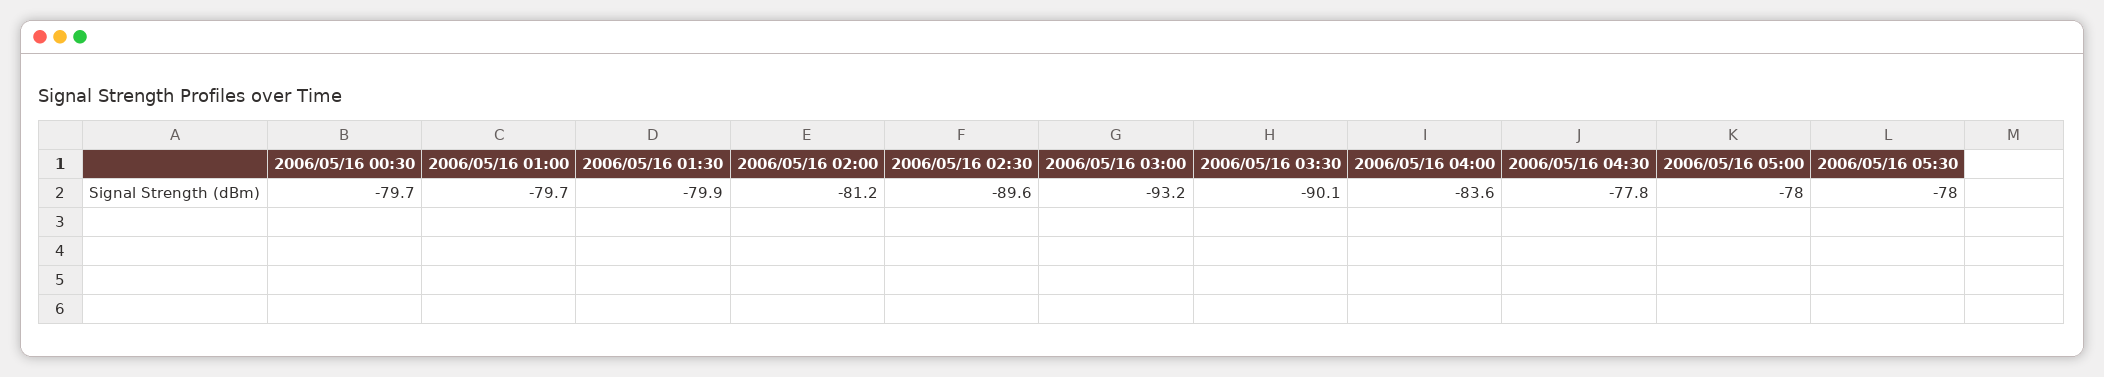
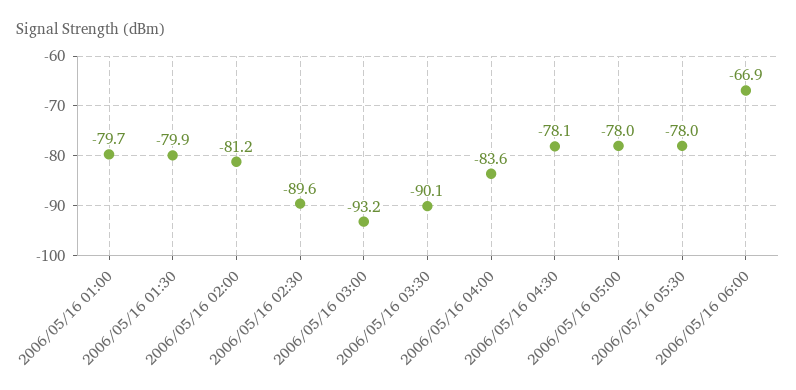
2006/05/16 00:30: -79.7 -> none
2006/05/16 04:30: -77.8 -> -78.1
2006/05/16 06:00: none -> -66.9

